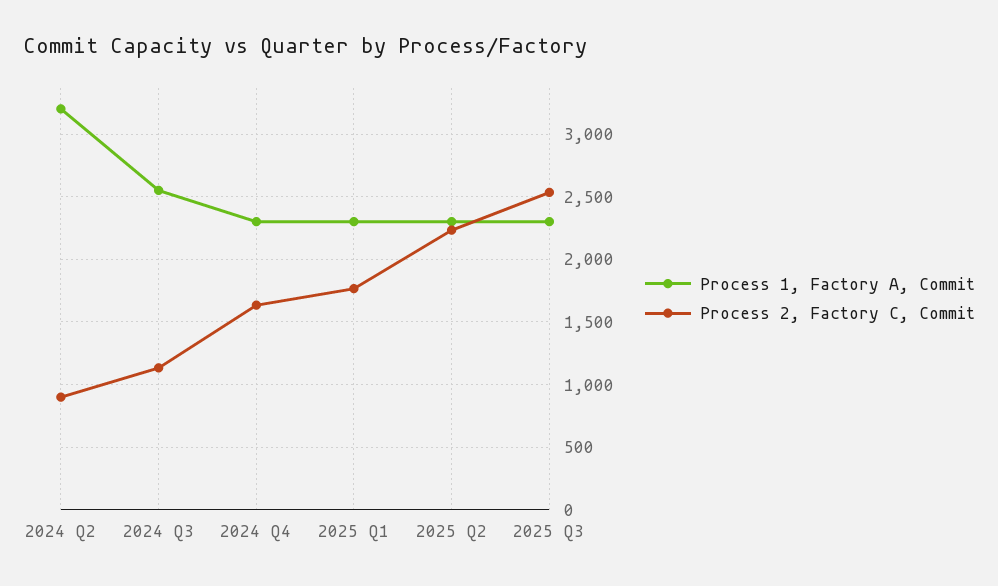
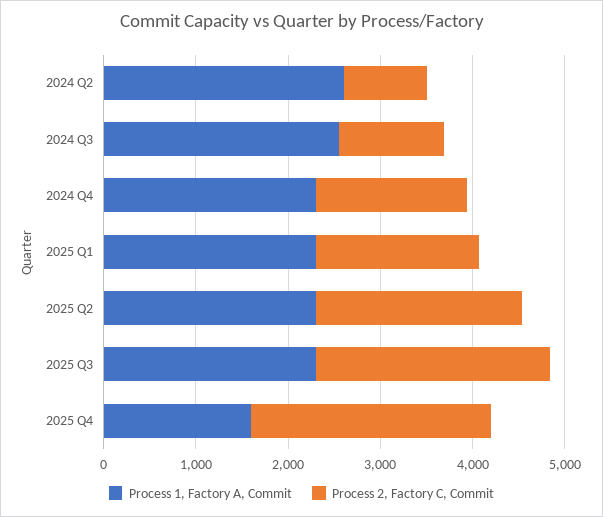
Process 1, Factory A, Commit, 2024 Q2: 3200 -> 2600
Process 1, Factory A, Commit, 2025 Q4: none -> 1600
Process 2, Factory C, Commit, 2025 Q4: none -> 2600

